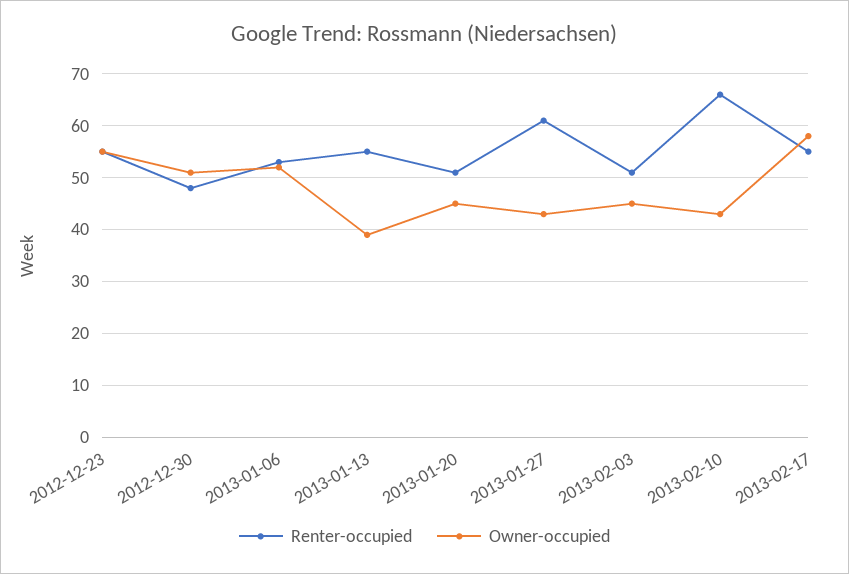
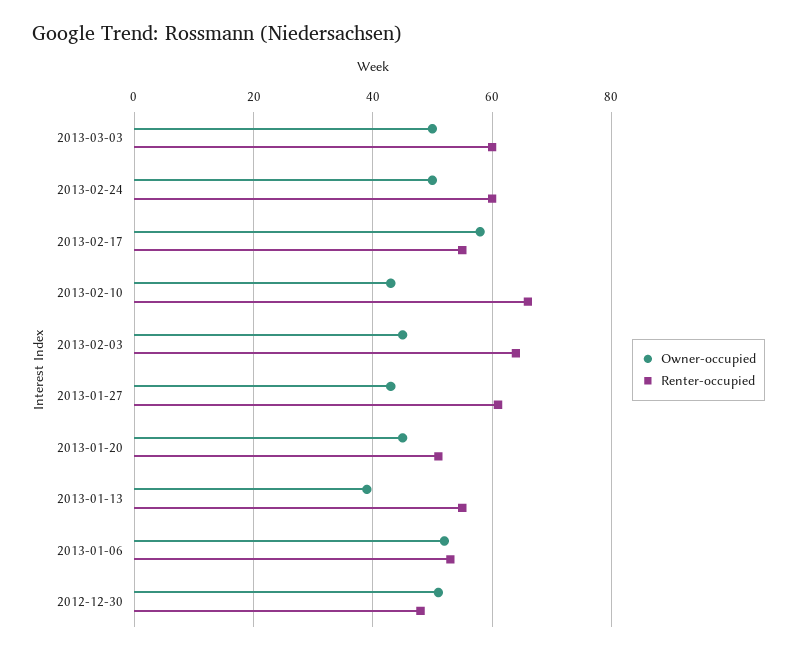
Renter-occupied, 2012-12-23: 55 -> none
Owner-occupied, 2012-12-23: 55 -> none
Renter-occupied, 2013-02-03: 50 -> 65
Owner-occupied, 2013-03-03: none -> 50
Renter-occupied, 2013-03-03: none -> 60
Owner-occupied, 2013-02-24: none -> 50
Renter-occupied, 2013-02-24: none -> 60

